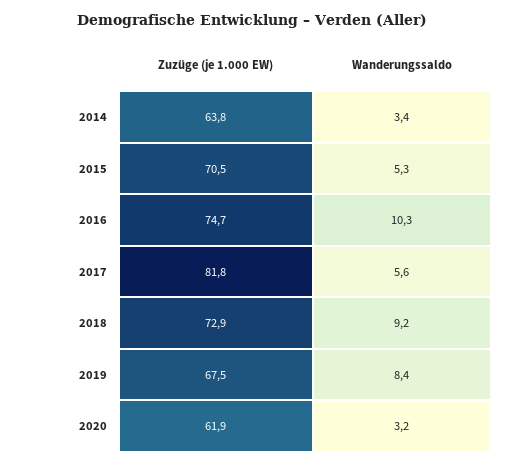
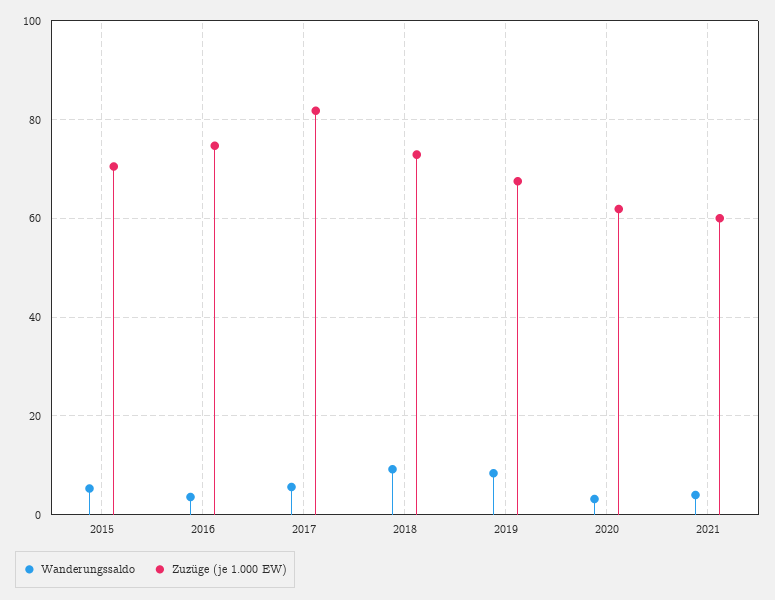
Zuzüge (je 1.000 EW), 2014: 63.8 -> none
Wanderungssaldo, 2014: 3.4 -> none
Wanderungssaldo, 2016: 10.3 -> 4
Wanderungssaldo, 2021: none -> 4
Zuzüge (je 1.000 EW), 2021: none -> 60

